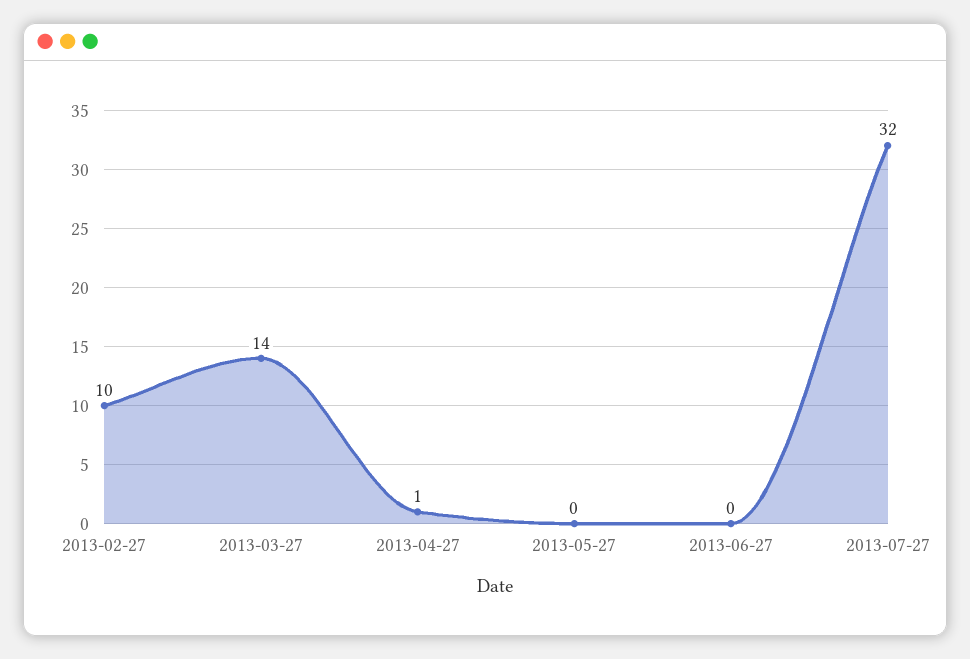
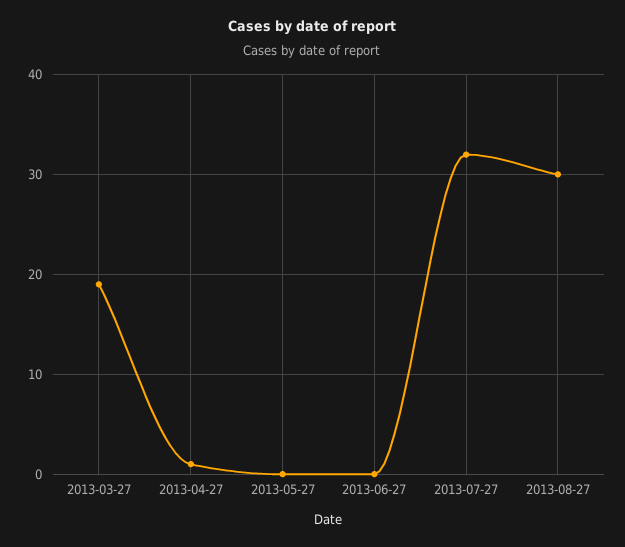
2013-02-27: 10 -> none
2013-03-27: 14 -> 19
2013-08-27: none -> 30

